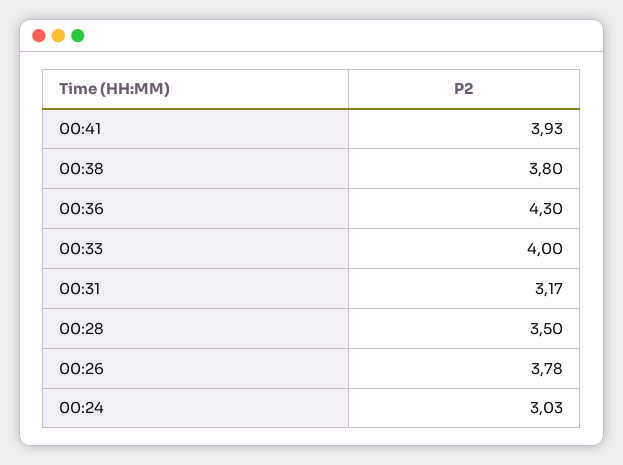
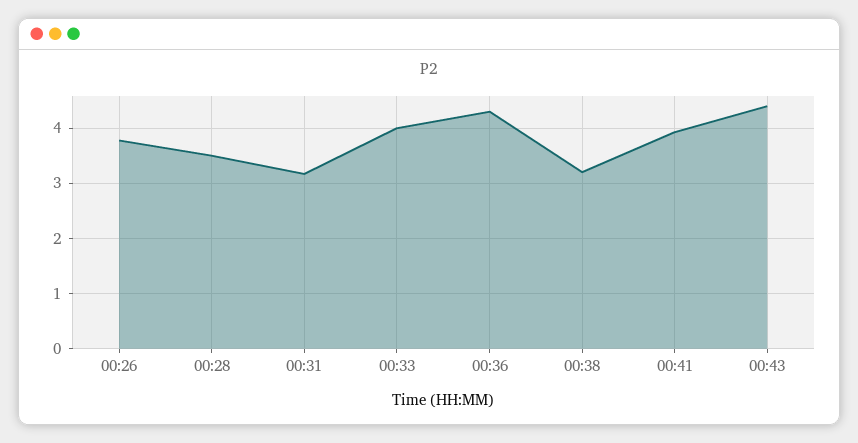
00:38: 3.8 -> 3.2
00:24: 3.03 -> none
00:43: none -> 4.4

